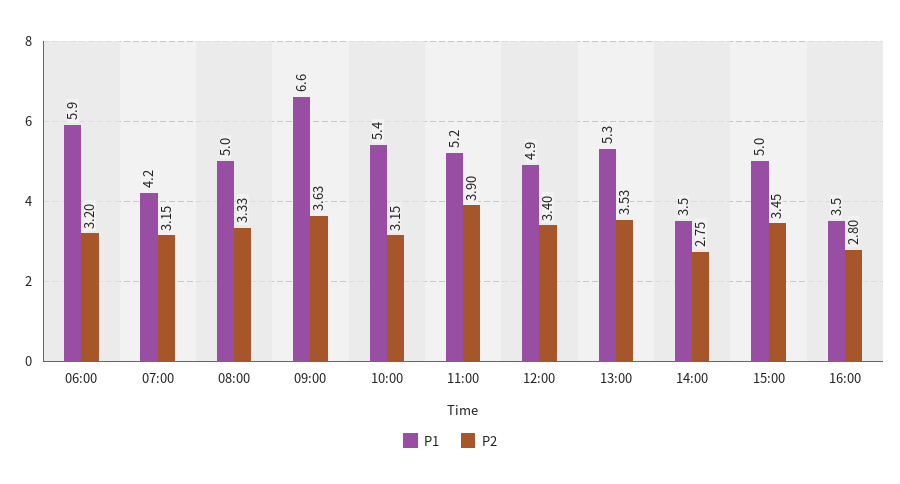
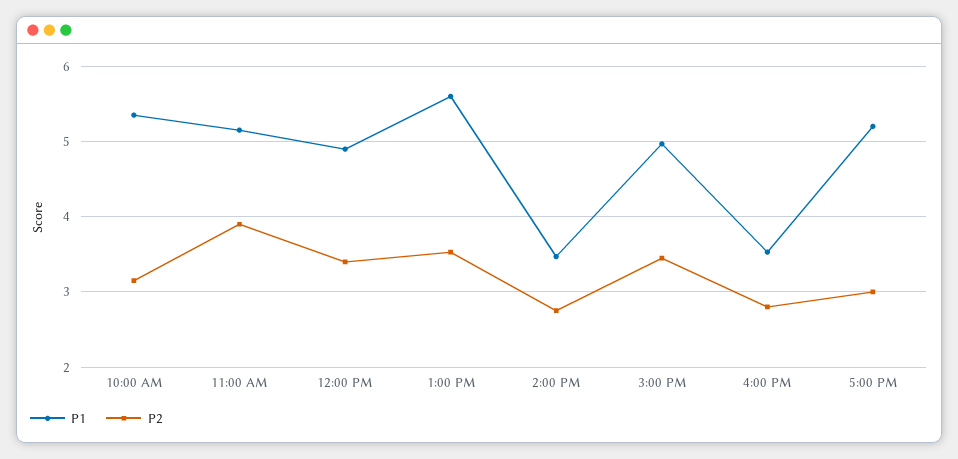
P1, 06:00: 5.9 -> none
P2, 06:00: 3.2 -> none
P1, 07:00: 4.2 -> none
P2, 07:00: 3.15 -> none
P1, 08:00: 5 -> none
P2, 08:00: 3.33 -> none
P1, 09:00: 6.6 -> none
P2, 09:00: 3.63 -> none
P1, 13:00: 5.3 -> 5.6
P1, 5:00 PM: none -> 5.2
P2, 5:00 PM: none -> 3

